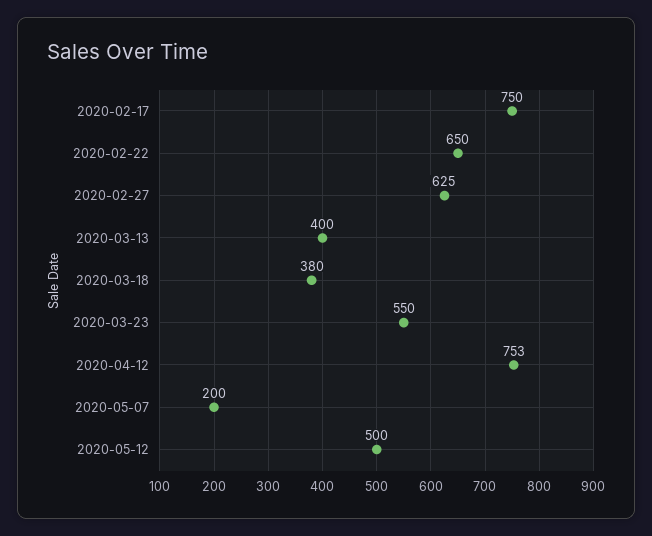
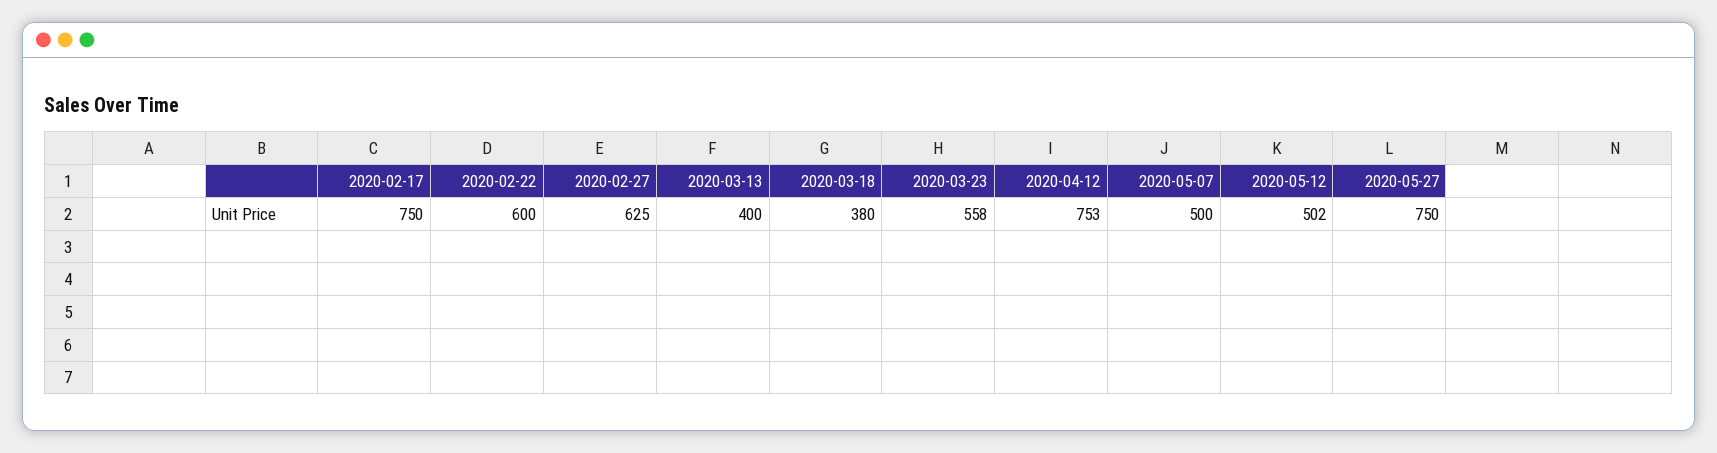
2020-02-22: 650 -> 600
2020-03-23: 550 -> 558
2020-05-07: 200 -> 500
2020-05-12: 500 -> 502
2020-05-27: none -> 750

